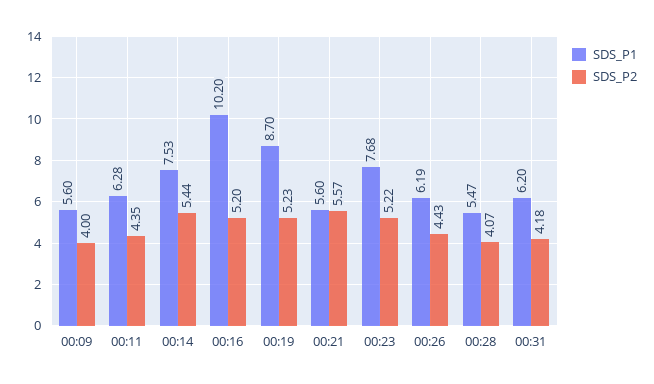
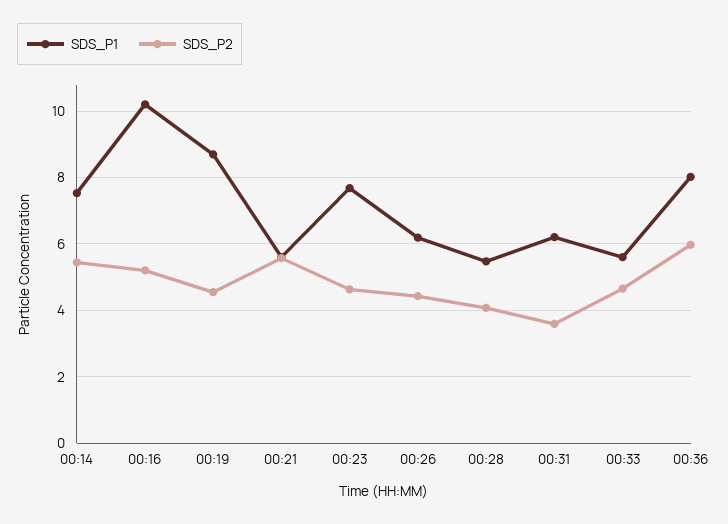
SDS_P1, 00:09: 5.6 -> none
SDS_P2, 00:09: 4 -> none
SDS_P1, 00:11: 6.28 -> none
SDS_P2, 00:11: 4.35 -> none
SDS_P2, 00:19: 5.23 -> 4.6
SDS_P2, 00:23: 5.22 -> 4.6
SDS_P2, 00:31: 4.18 -> 3.6
SDS_P1, 00:33: none -> 5.6
SDS_P2, 00:33: none -> 4.6
SDS_P1, 00:36: none -> 8
SDS_P2, 00:36: none -> 6

